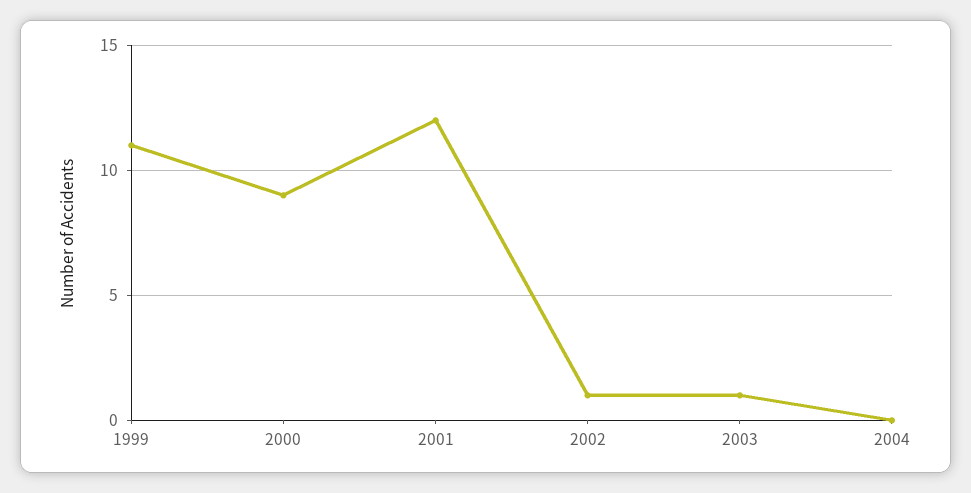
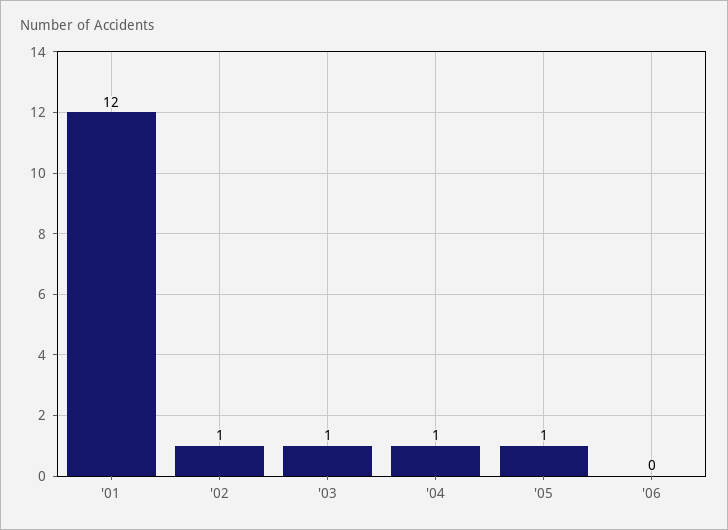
1999: 11 -> none
2000: 9 -> none
2004: 0 -> 1
'05: none -> 1
'06: none -> 0

